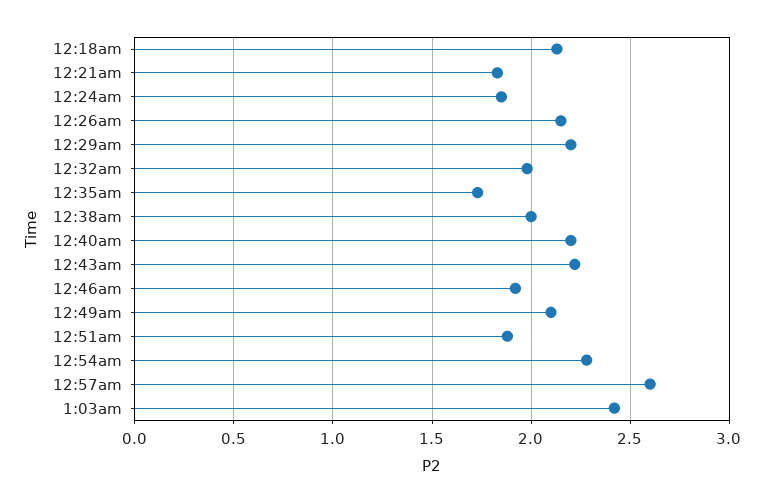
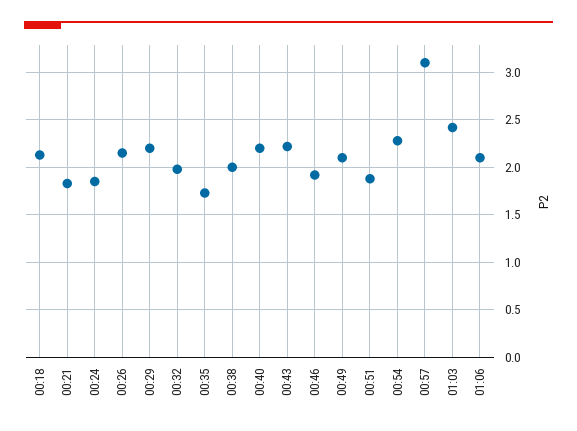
12:57am: 2.6 -> 3.1
01:06: none -> 2.1

